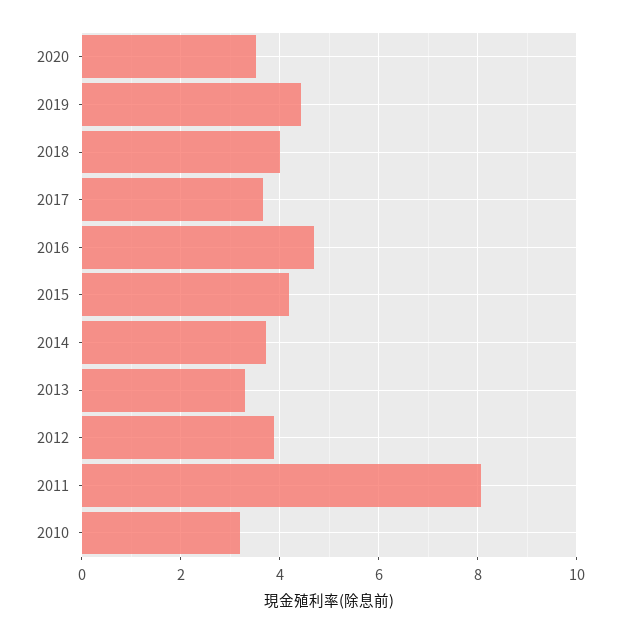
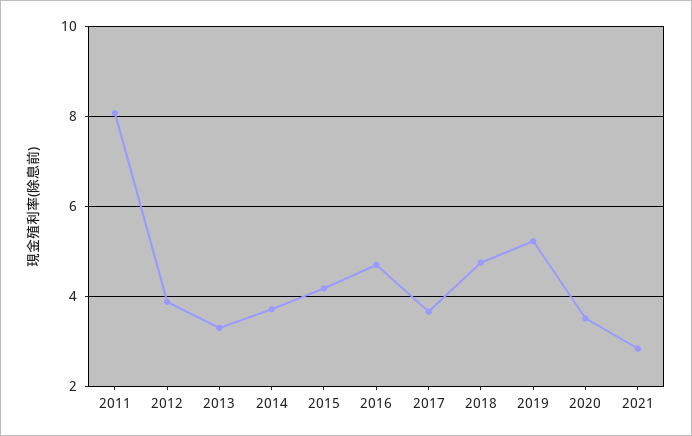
2019: 4.4 -> 5.2
2018: 4 -> 4.8
2010: 3.2 -> none
2021: none -> 2.8

